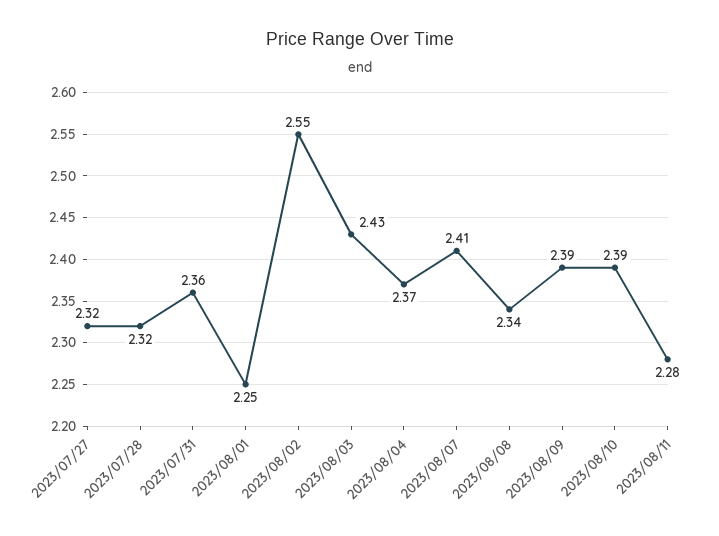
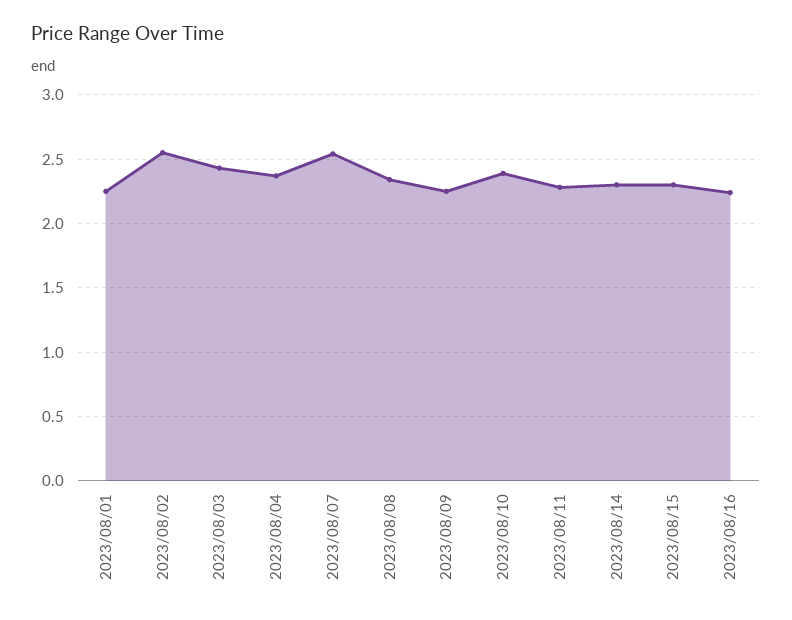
2023/07/27: 2.32 -> none
2023/07/28: 2.32 -> none
2023/07/31: 2.36 -> none
2023/08/07: 2.41 -> 2.55
2023/08/09: 2.39 -> 2.25
2023/08/14: none -> 2.3
2023/08/15: none -> 2.3
2023/08/16: none -> 2.25

